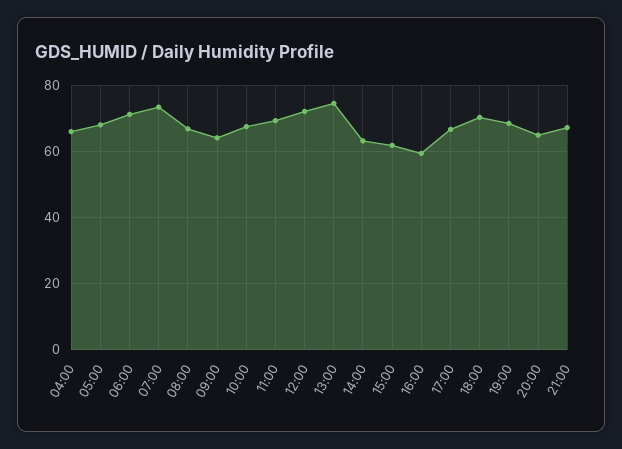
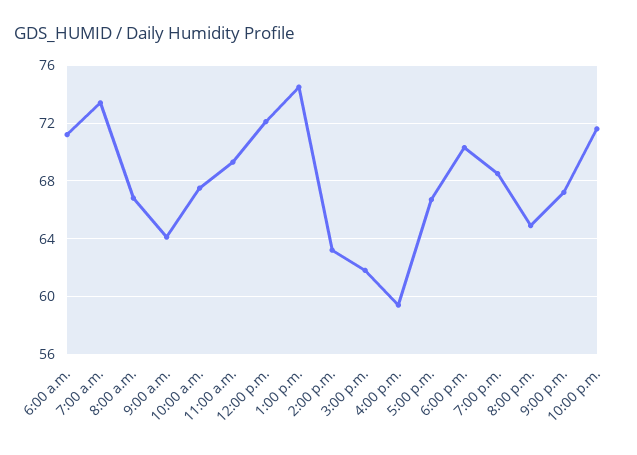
04:00: 66 -> none
05:00: 68 -> none
10:00 p.m.: none -> 71.5

